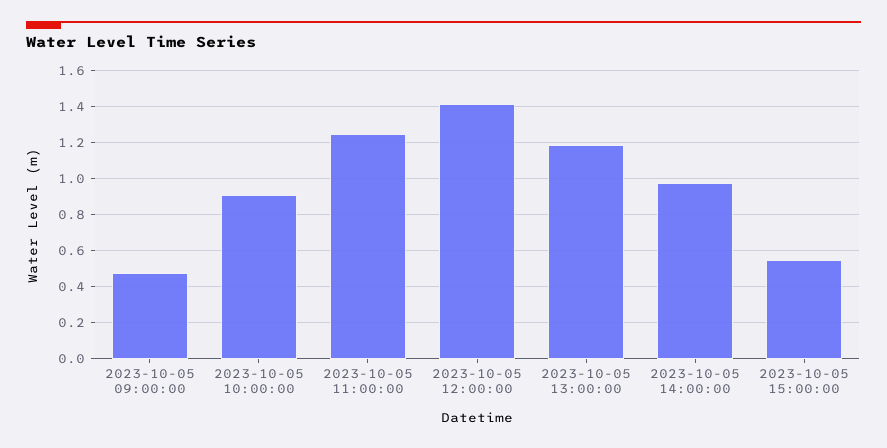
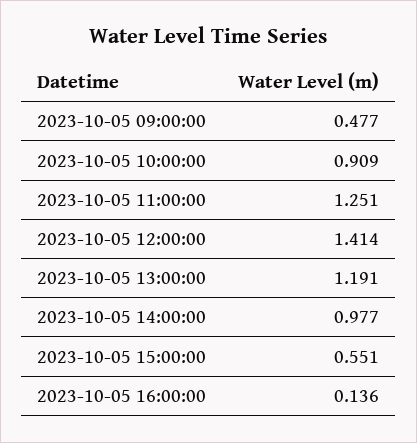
2023-10-05 16:00:00: none -> 0.136

